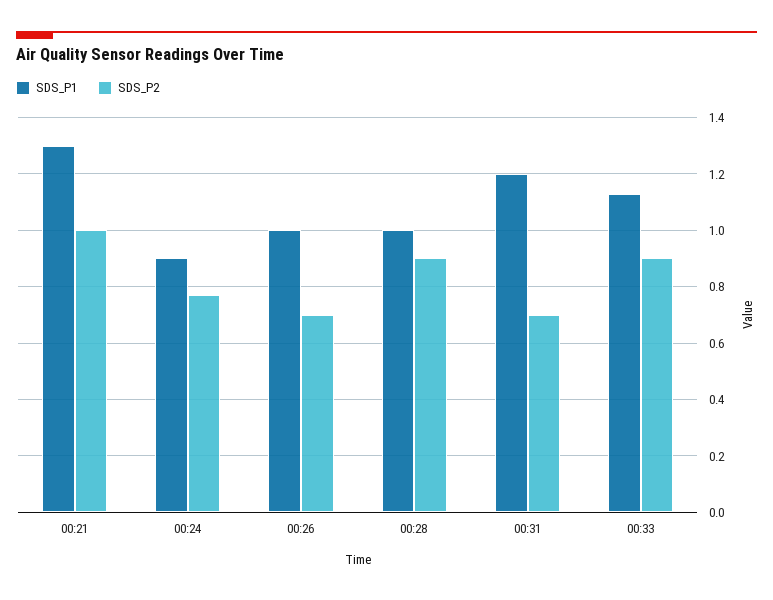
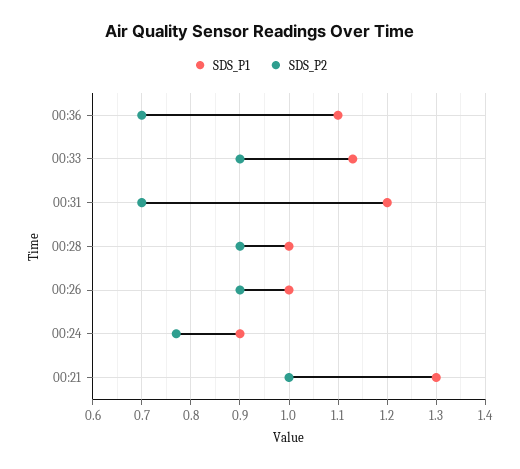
SDS_P2, 00:26: 0.7 -> 0.9
SDS_P1, 00:36: none -> 1.1
SDS_P2, 00:36: none -> 0.7

